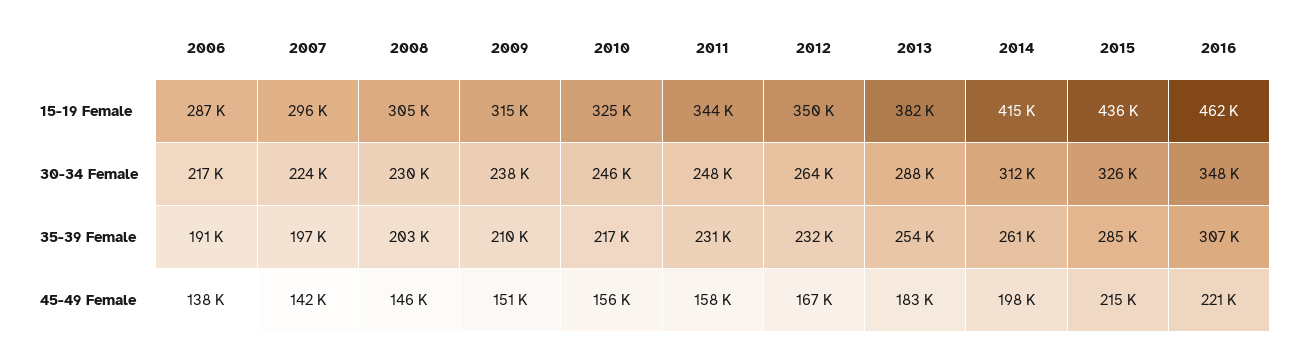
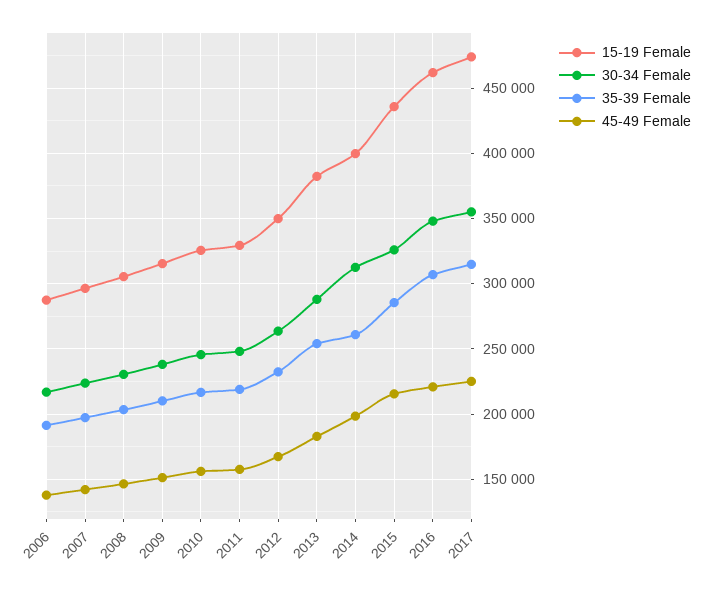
15-19 Female, 2011: 344000 -> 330000
15-19 Female, 2014: 415000 -> 400000
35-39 Female, 2011: 231000 -> 220000
15-19 Female, 2017: none -> 475000
30-34 Female, 2017: none -> 355000
35-39 Female, 2017: none -> 315000
45-49 Female, 2017: none -> 225000

